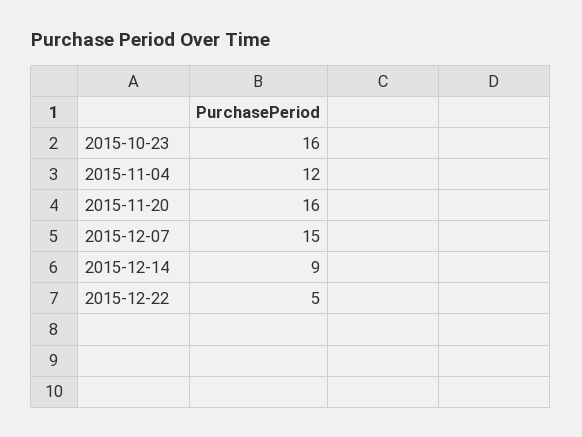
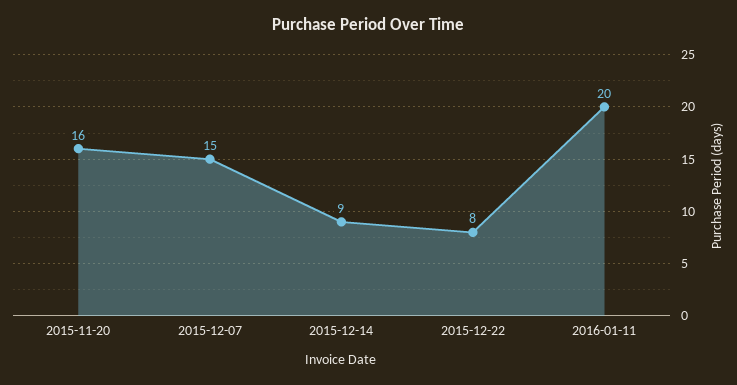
2015-10-23: 16 -> none
2015-11-04: 12 -> none
2015-12-22: 5 -> 8
2016-01-11: none -> 20

